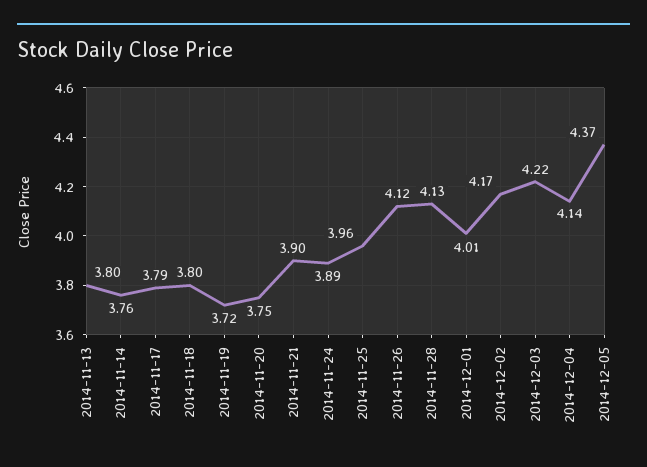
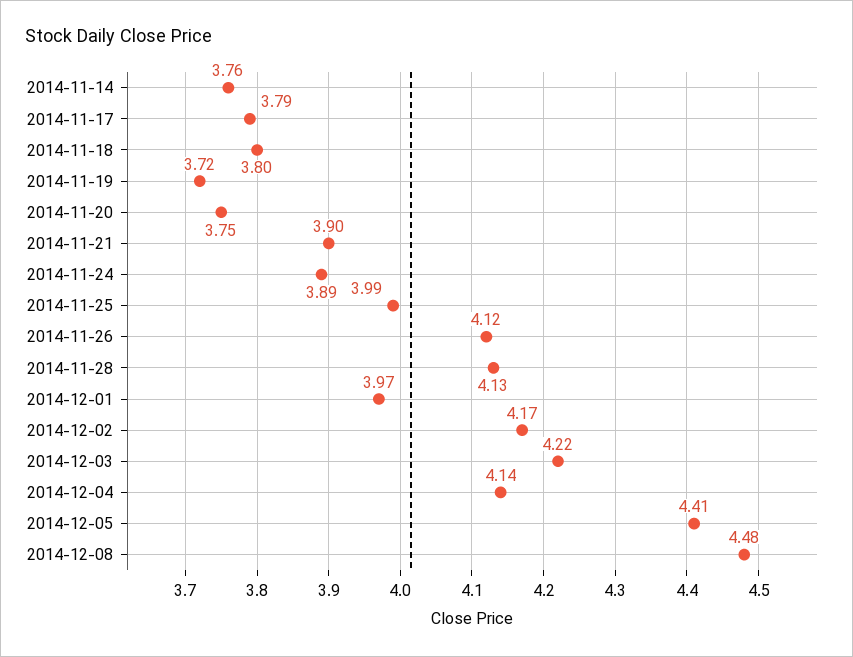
2014-11-13: 3.8 -> none
2014-11-25: 3.96 -> 3.99
2014-12-01: 4.01 -> 3.97
2014-12-05: 4.37 -> 4.41
2014-12-08: none -> 4.48

